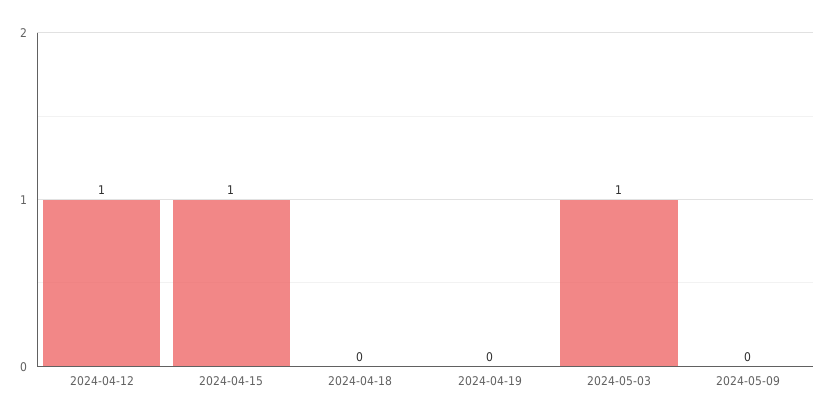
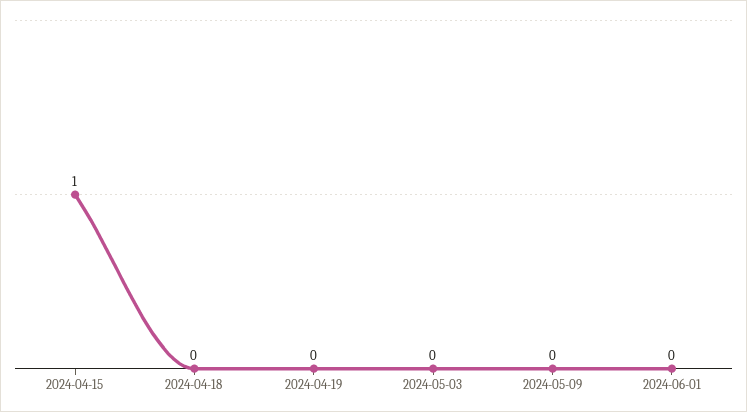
2024-04-12: 1 -> none
2024-05-03: 1 -> 0
2024-06-01: none -> 0

